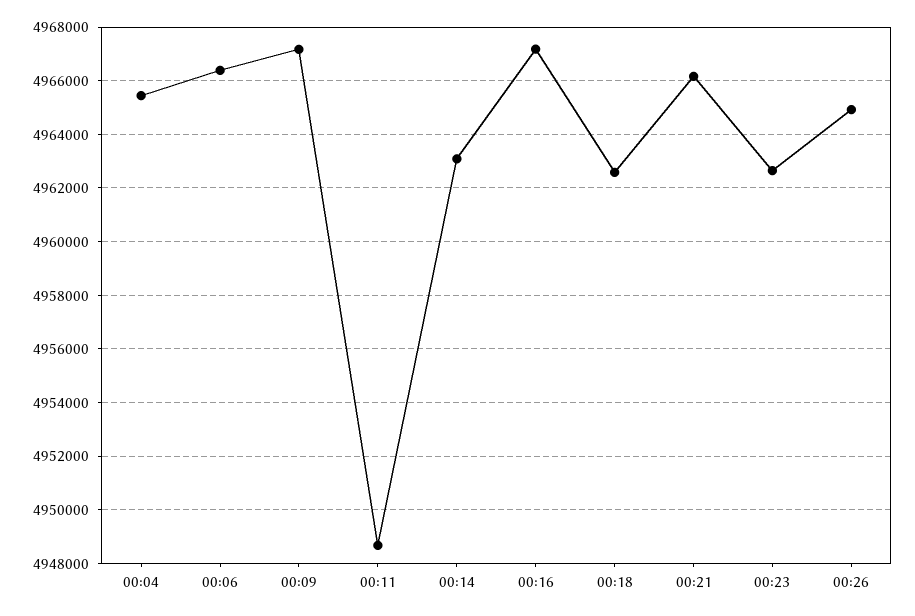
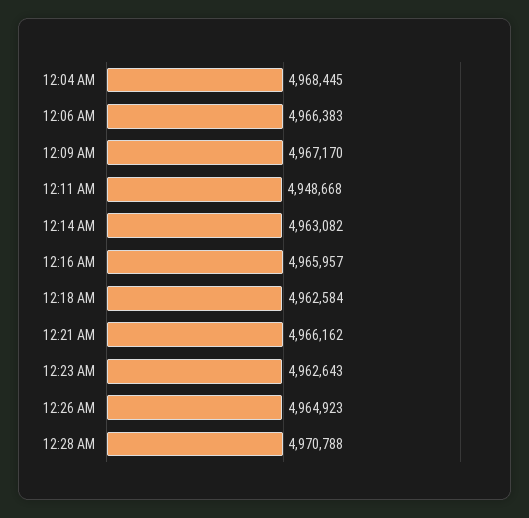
00:04: 4965500 -> 4968445
00:16: 4967250 -> 4965957
12:28 AM: none -> 4970788

